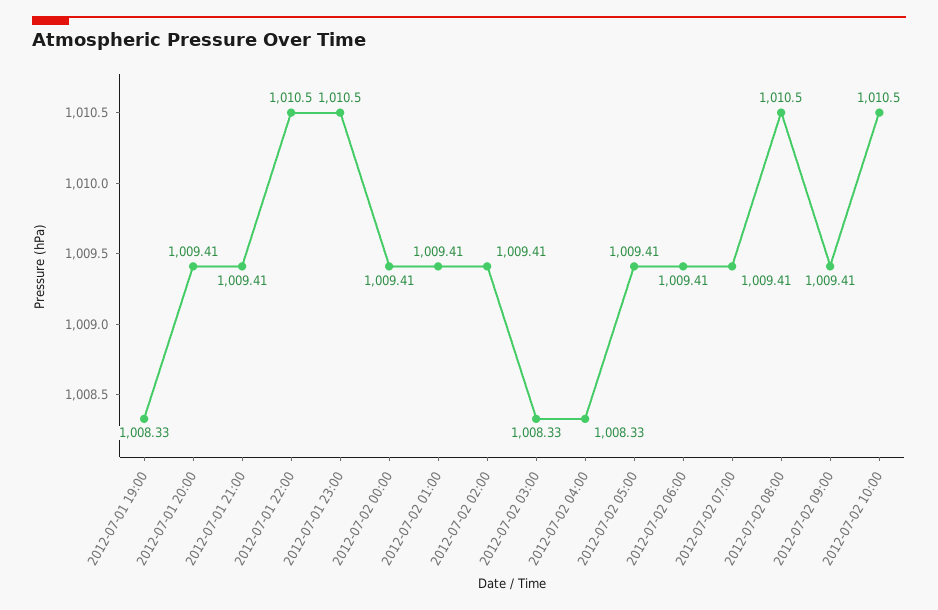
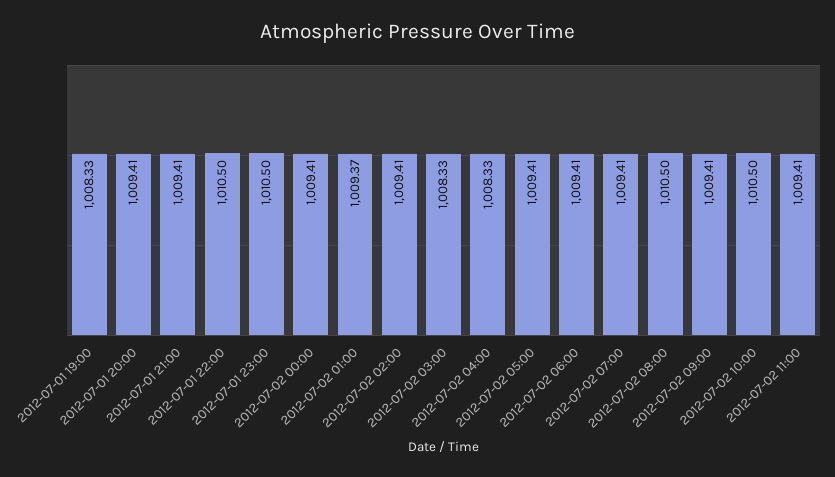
2012-07-02 01:00: 1009.41 -> 1009.37
2012-07-02 11:00: none -> 1009.41

